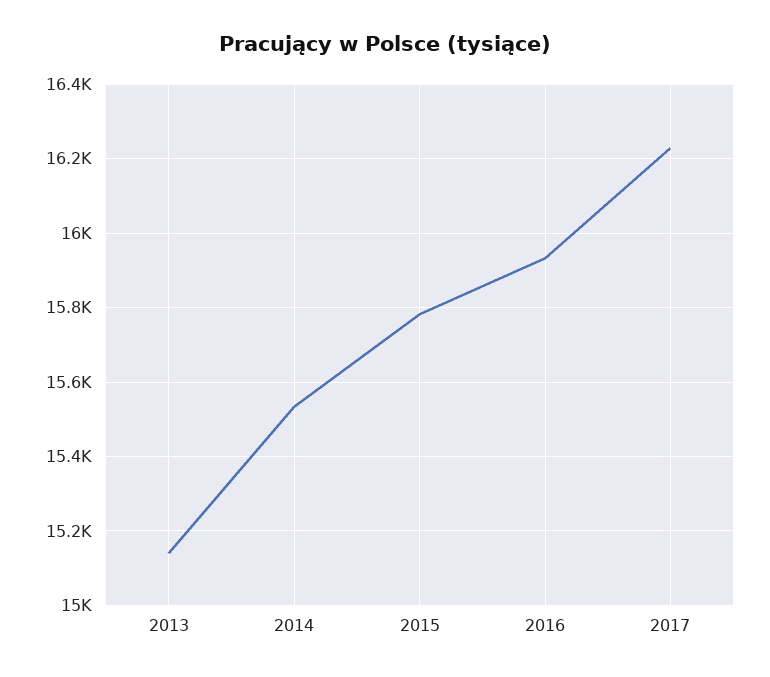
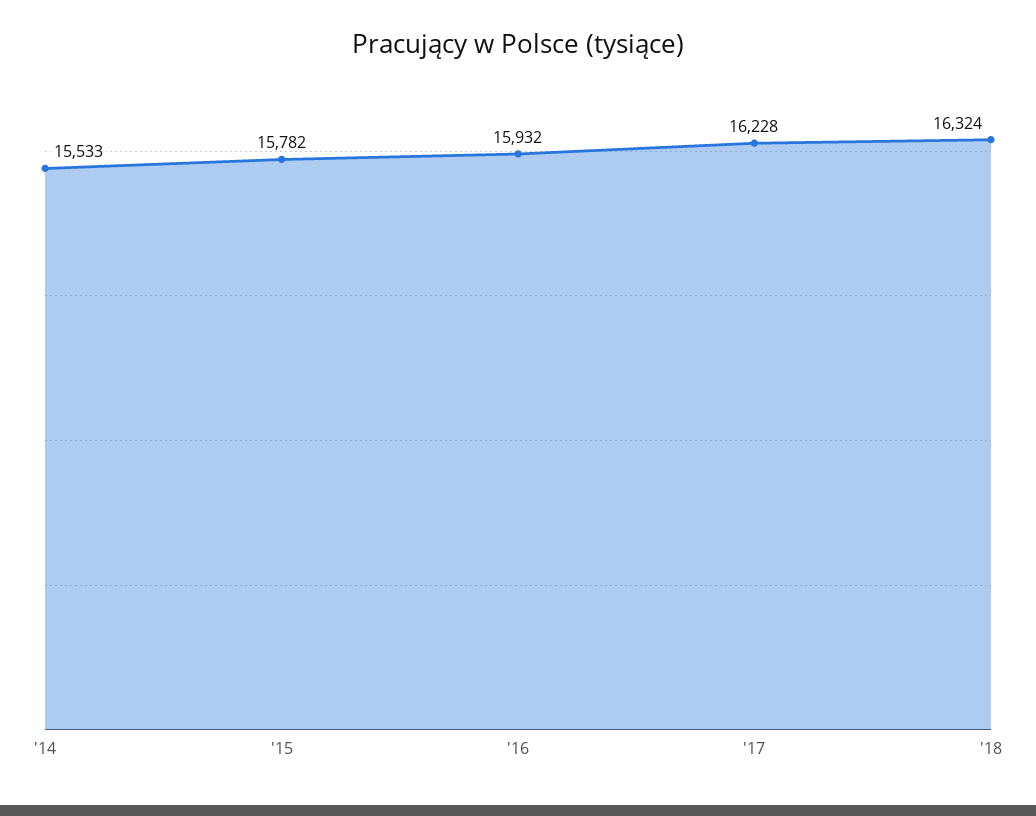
2013: 15140 -> none
'18: none -> 16324

